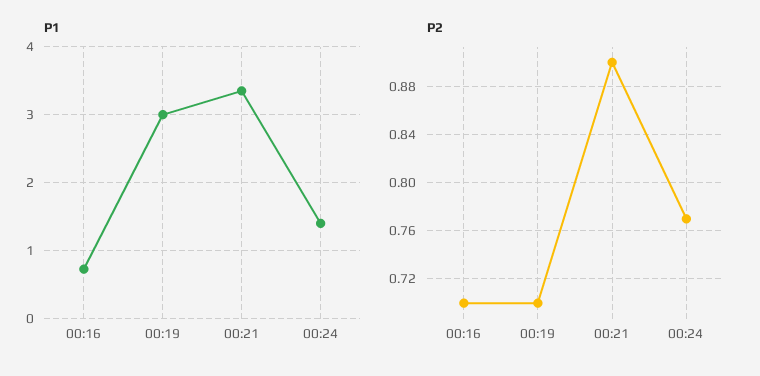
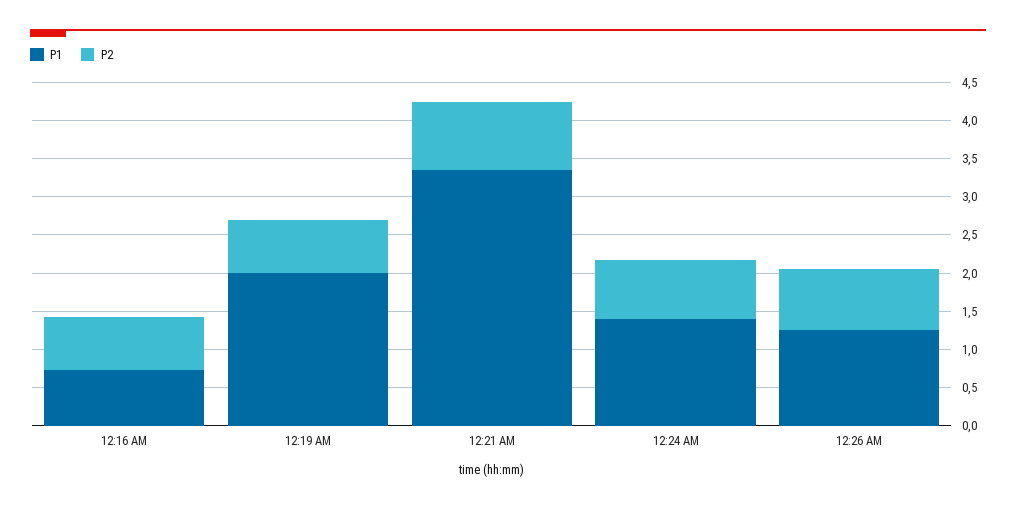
P1, 00:19: 3 -> 2
P1, 12:26 AM: none -> 1.25
P2, 12:26 AM: none -> 0.75

